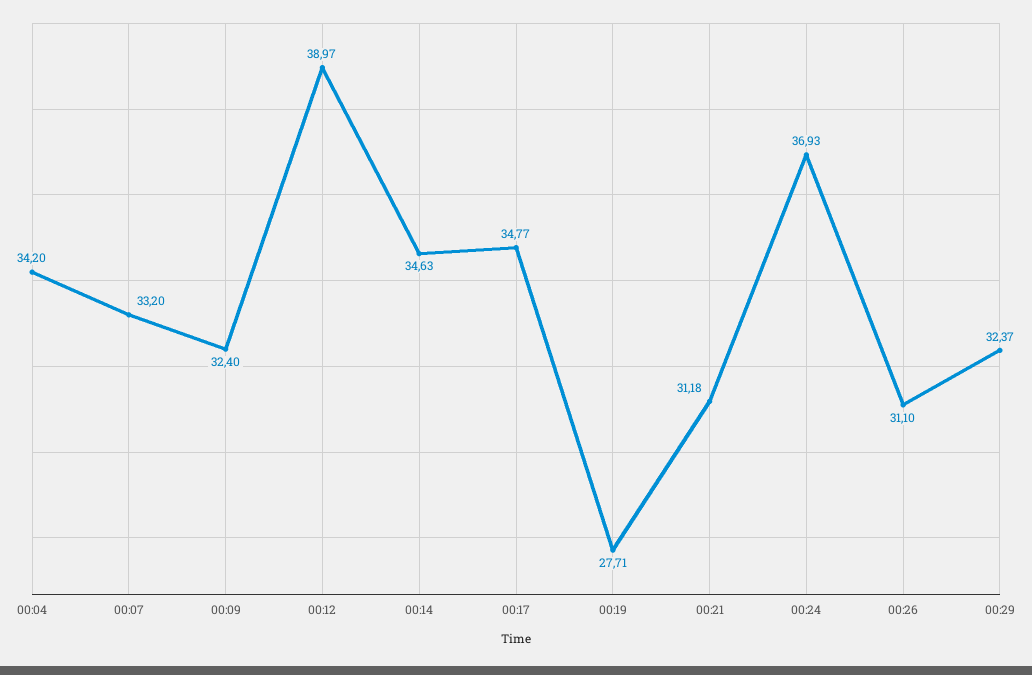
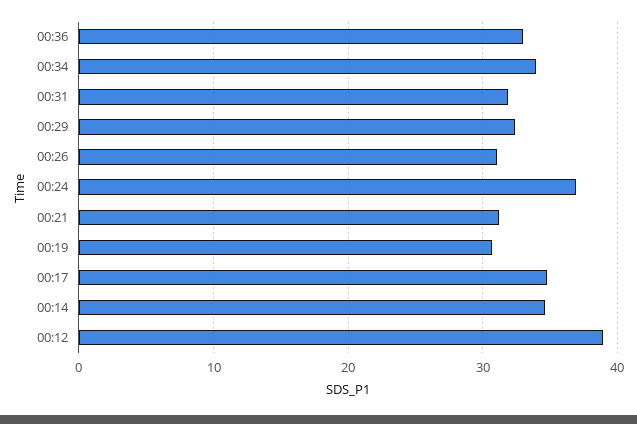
00:04: 34.2 -> none
00:07: 33.2 -> none
00:09: 32.4 -> none
00:19: 27.71 -> 31
00:36: none -> 33
00:34: none -> 34
00:31: none -> 32

